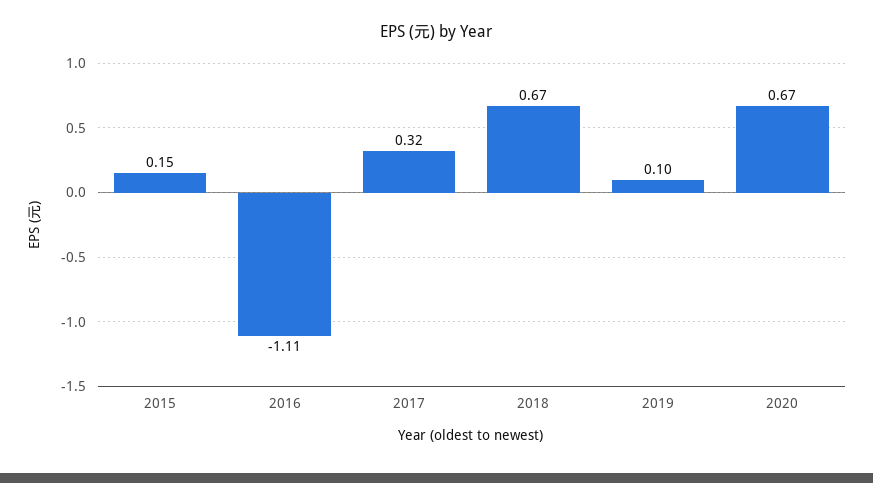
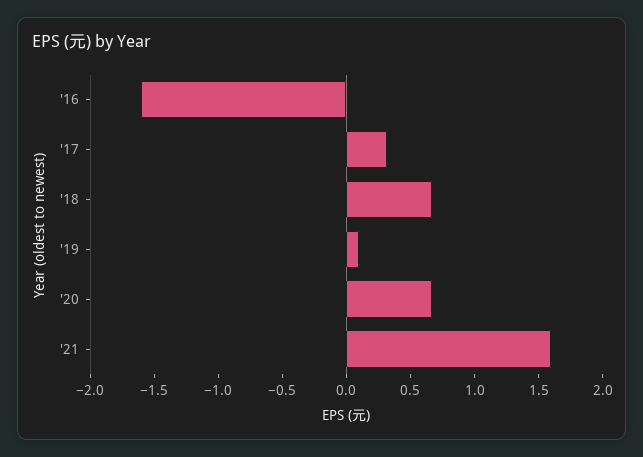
2015: 0.15 -> none
2016: -1.11 -> -1.6
'21: none -> 1.6

